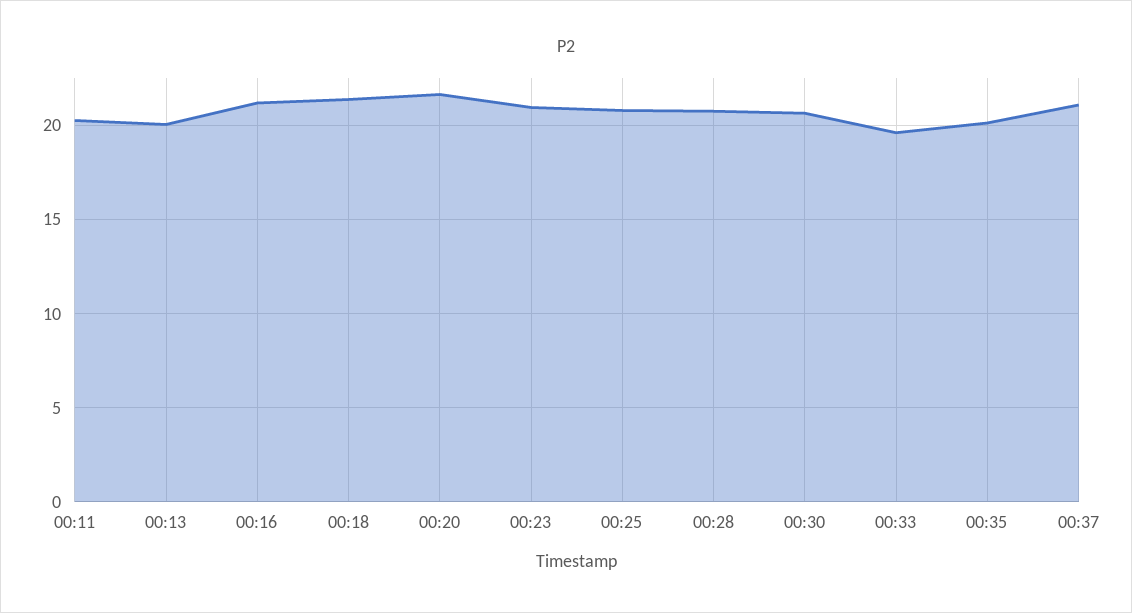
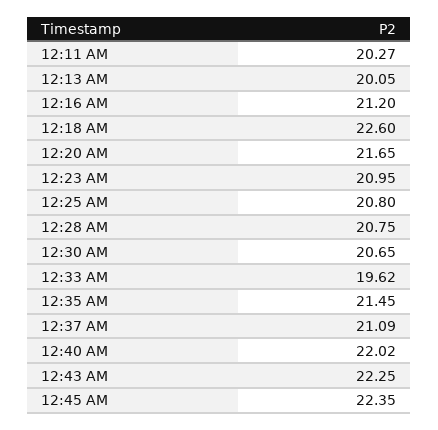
00:18: 21.5 -> 22.6
00:35: 20 -> 21.45
12:40 AM: none -> 22.02
12:43 AM: none -> 22.25
12:45 AM: none -> 22.35

